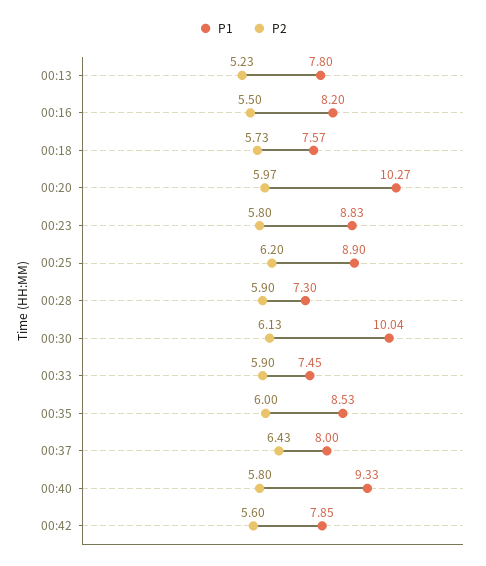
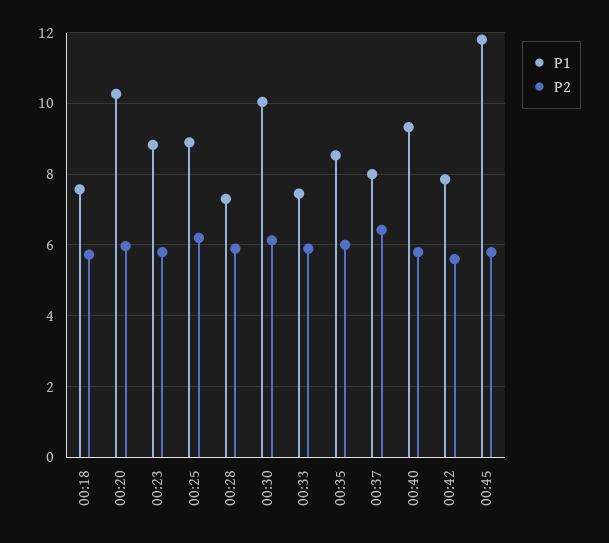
P1, 00:13: 7.8 -> none
P2, 00:13: 5.23 -> none
P1, 00:16: 8.2 -> none
P2, 00:16: 5.5 -> none
P1, 00:45: none -> 11.8
P2, 00:45: none -> 5.8

